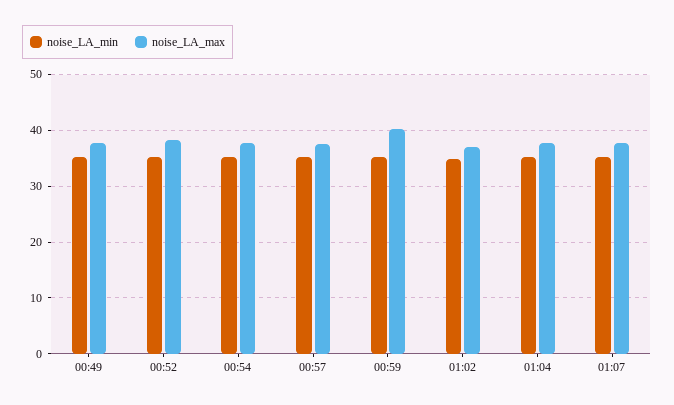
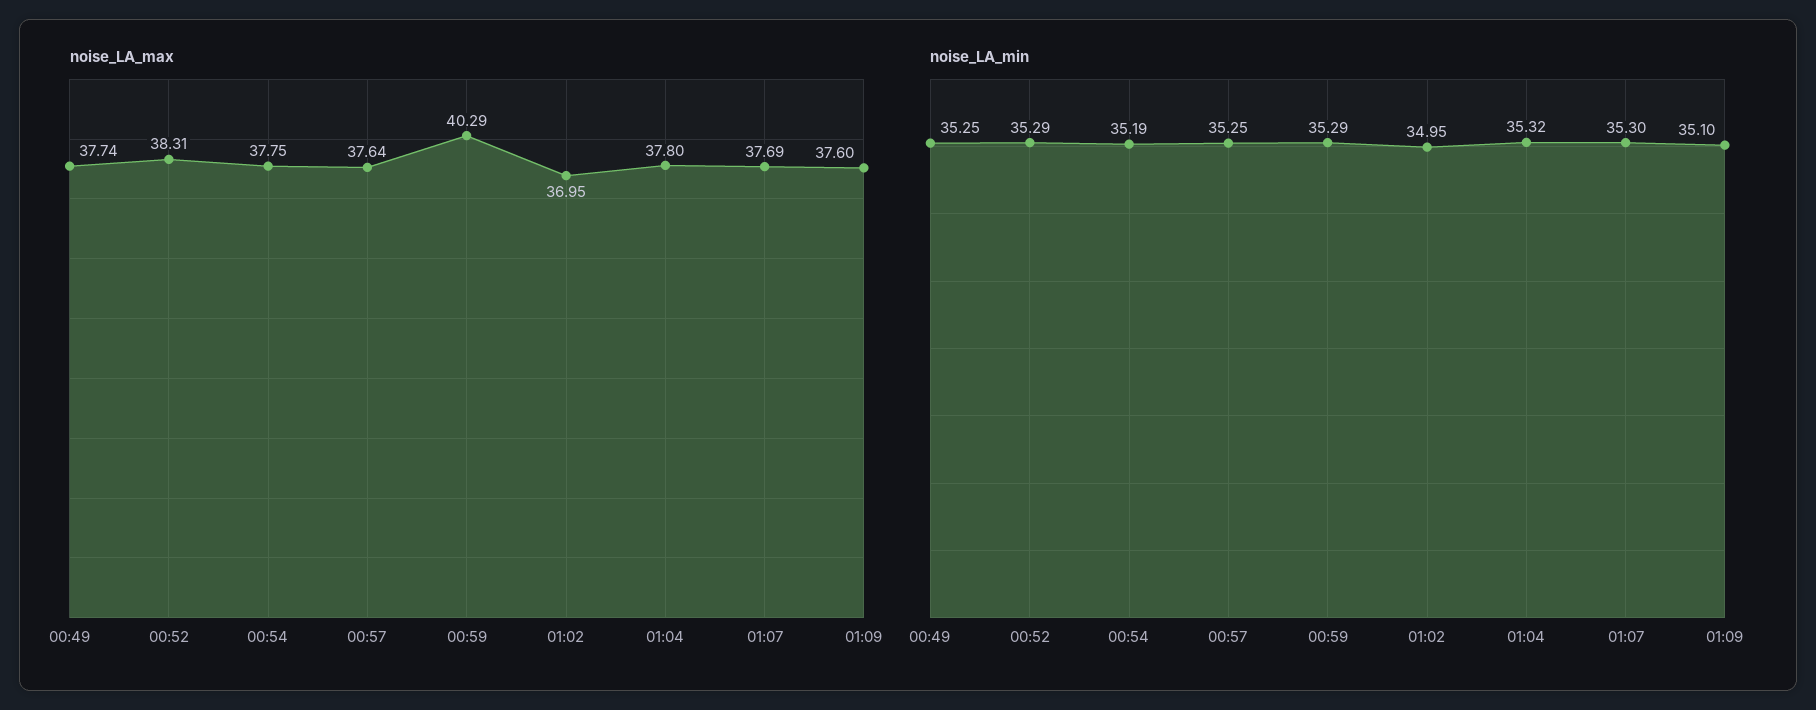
noise_LA_max, 01:09: none -> 37.6
noise_LA_min, 01:09: none -> 35.1

